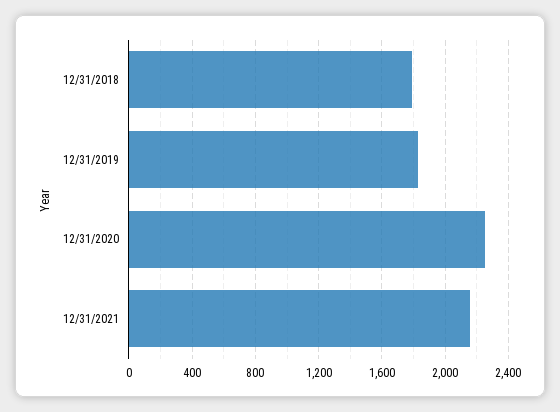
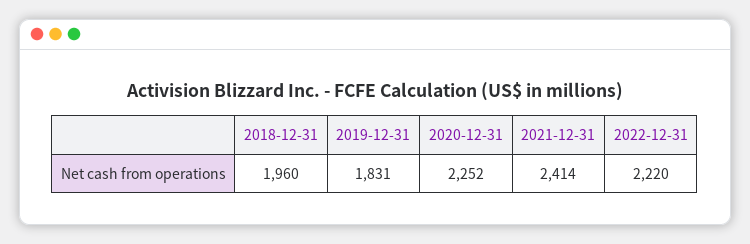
12/31/2018: 1800 -> 1960
12/31/2021: 2150 -> 2414
2022-12-31: none -> 2220

